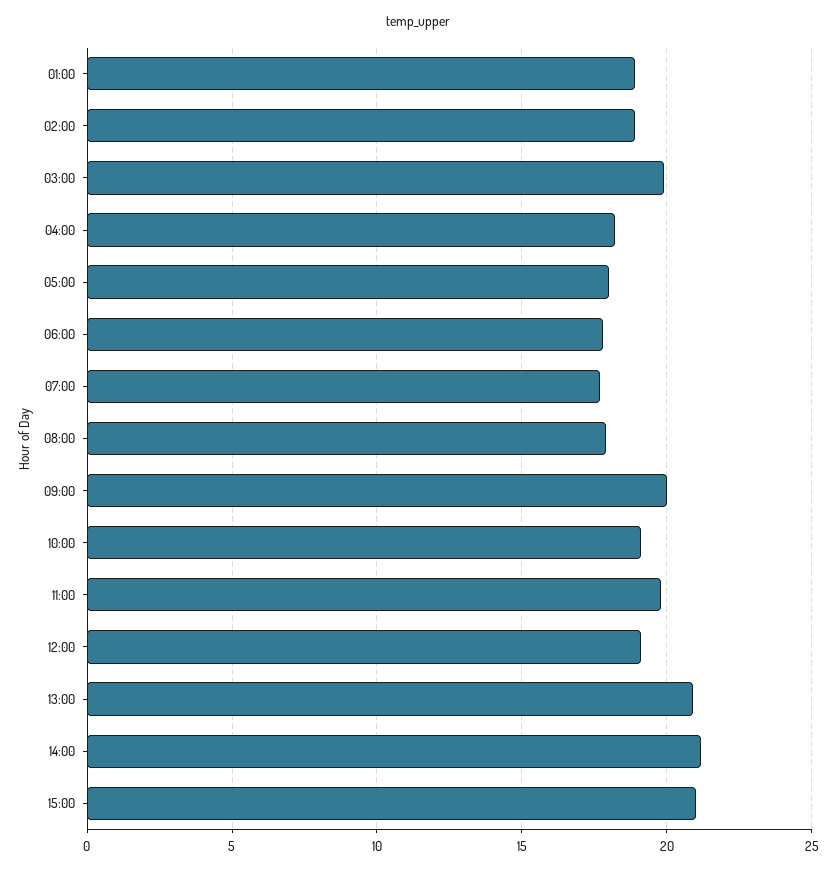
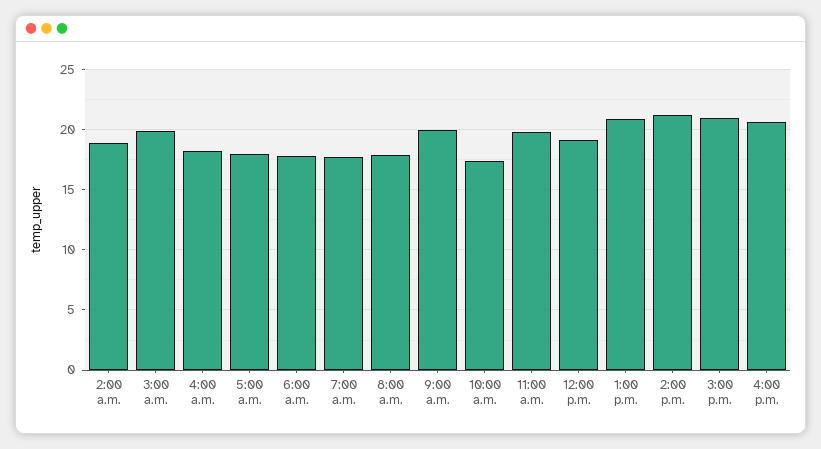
01:00: 19 -> none
10:00: 19 -> 17.5
4:00 p.m.: none -> 20.5

